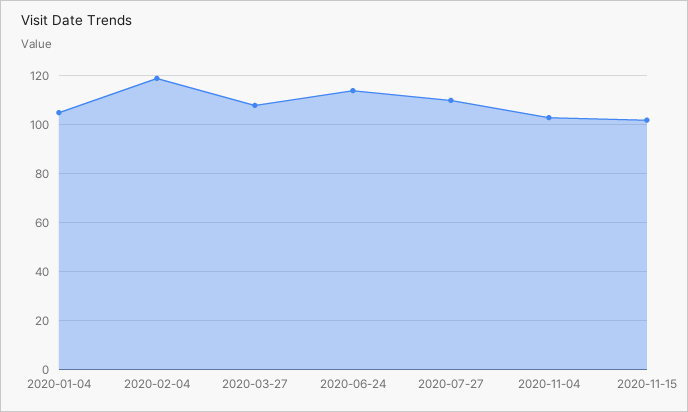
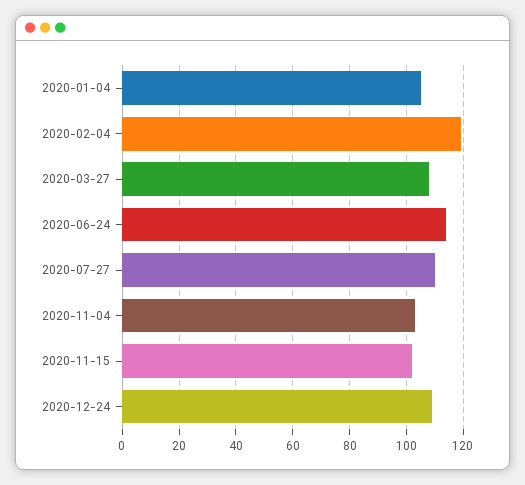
2020-12-24: none -> 110

